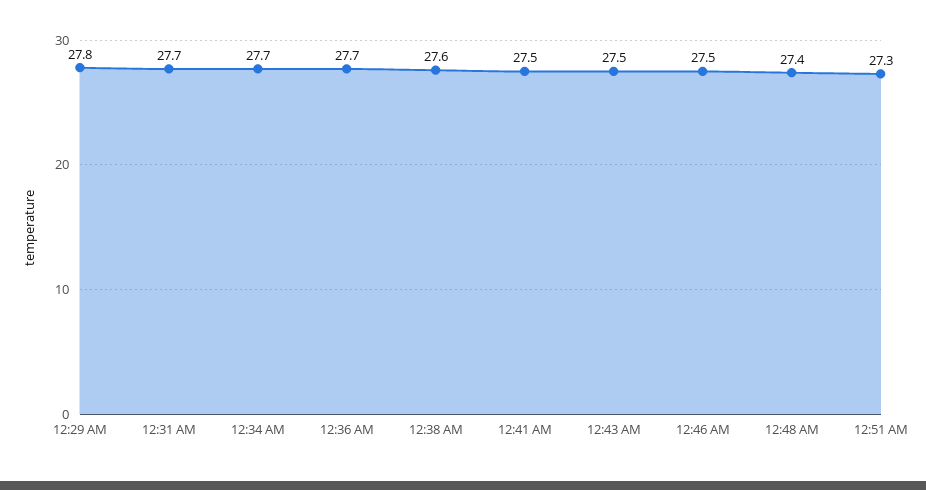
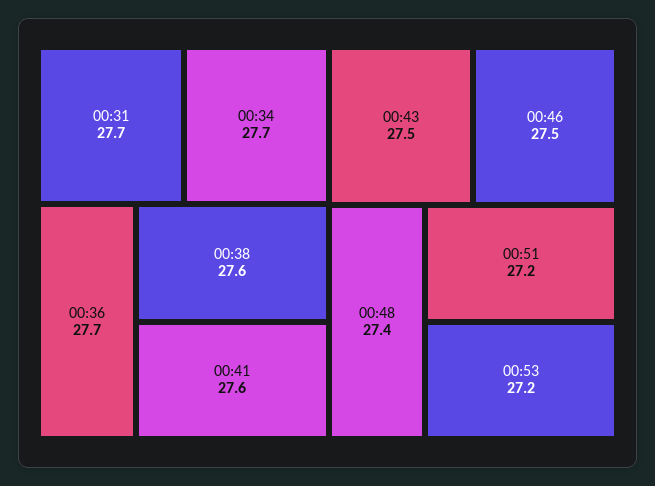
12:29 AM: 27.8 -> none
12:41 AM: 27.5 -> 27.6
12:51 AM: 27.3 -> 27.2
00:53: none -> 27.2

